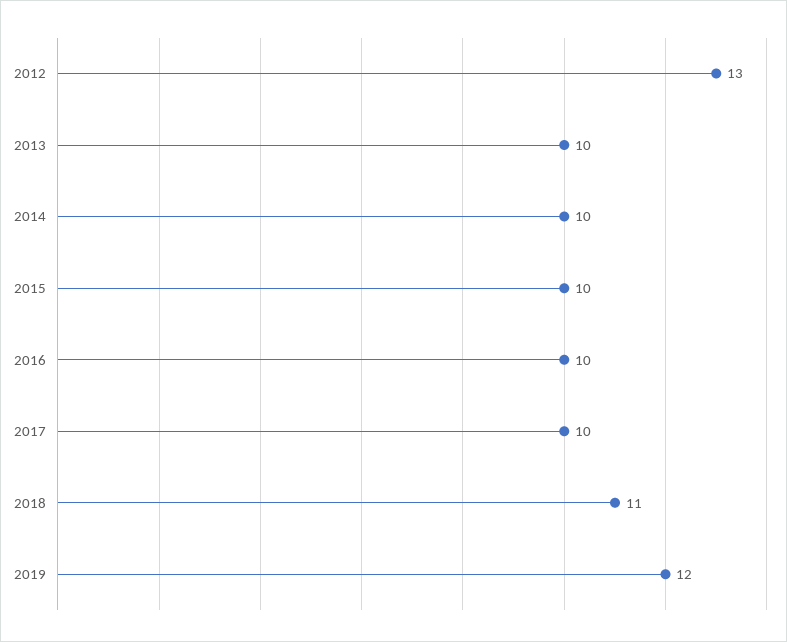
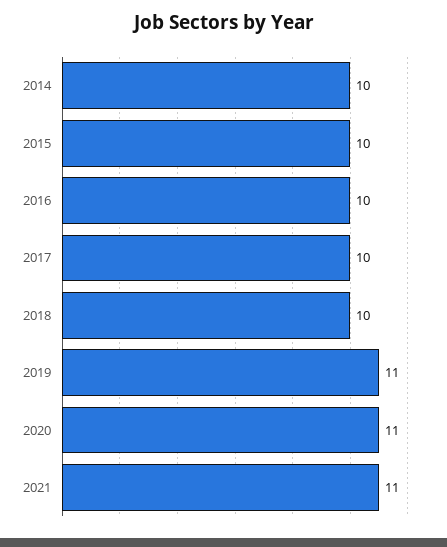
2012: 13 -> none
2013: 10 -> none
2018: 11 -> 10
2019: 12 -> 11
2020: none -> 11
2021: none -> 11

